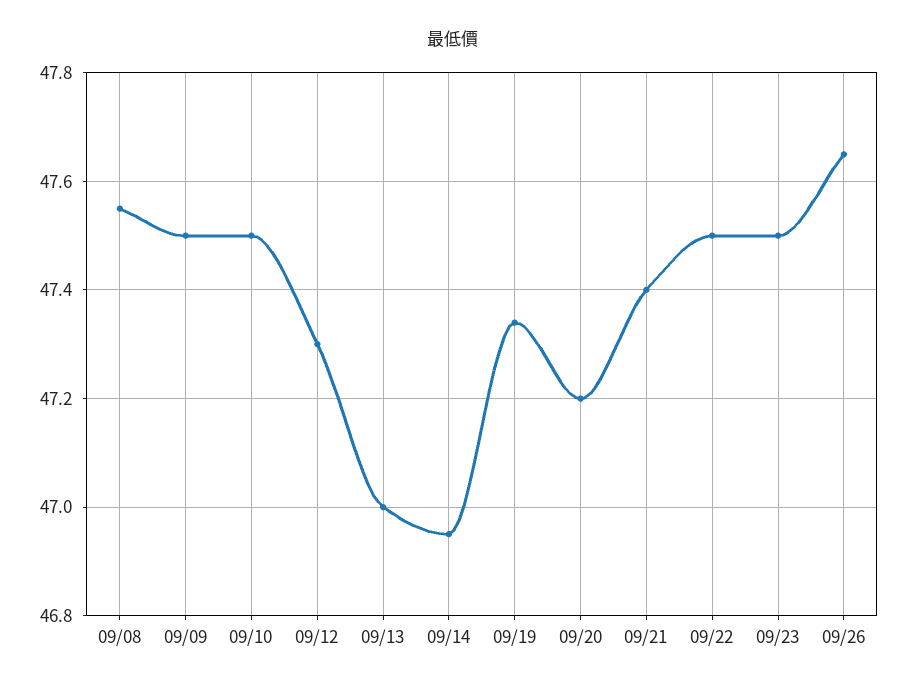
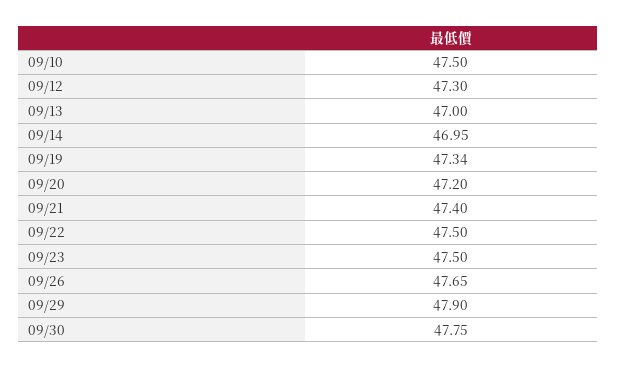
09/08: 47.55 -> none
09/09: 47.5 -> none
09/29: none -> 47.9
09/30: none -> 47.75

